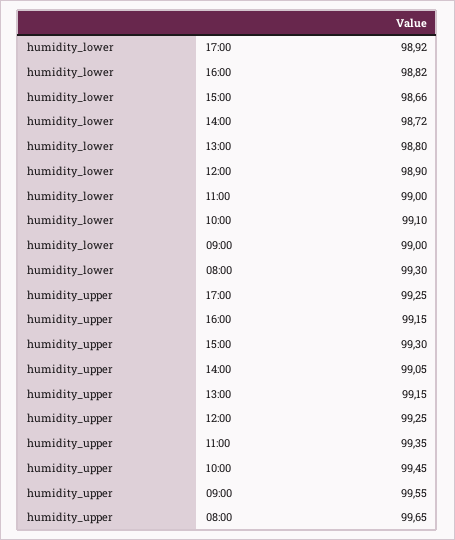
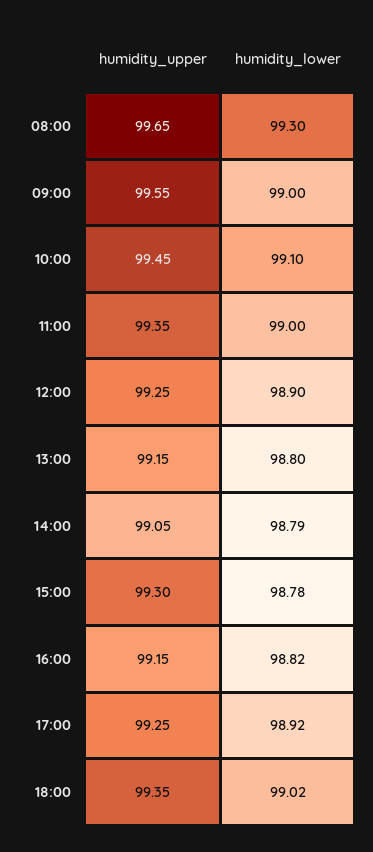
humidity_lower, 15:00: 98.66 -> 98.78
humidity_lower, 14:00: 98.72 -> 98.79
humidity_upper, 18:00: none -> 99.35
humidity_lower, 18:00: none -> 99.02

